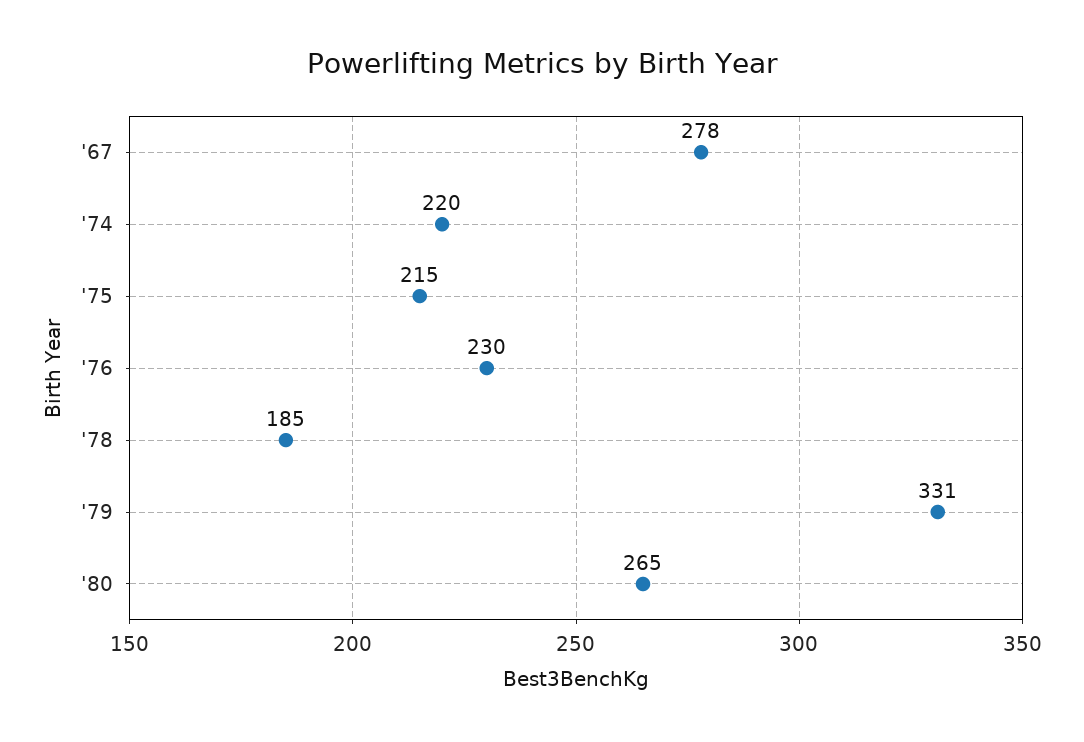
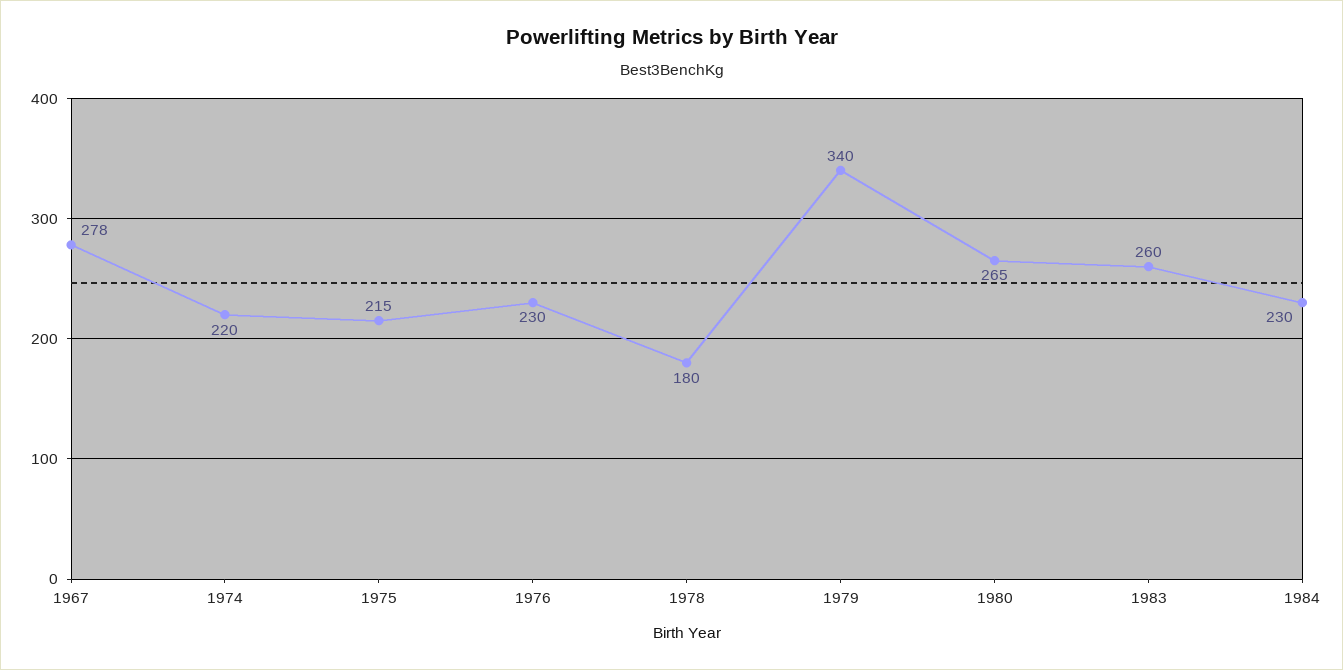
'78: 185 -> 180
'79: 331 -> 340
1983: none -> 260
1984: none -> 230

